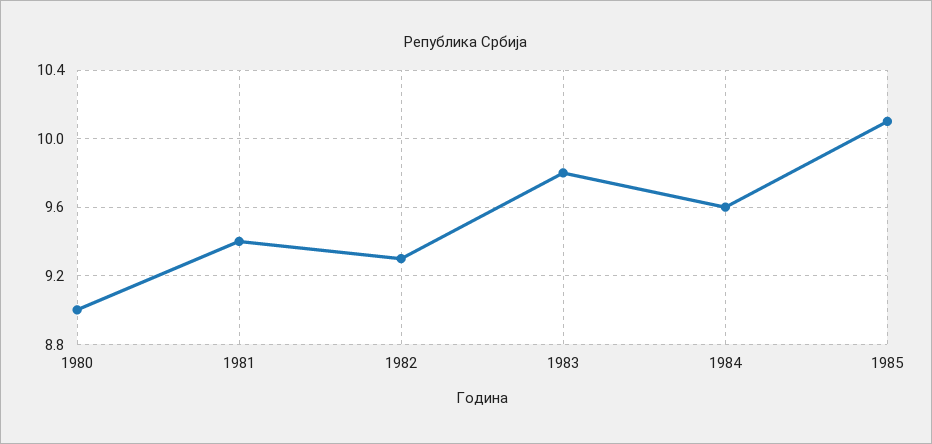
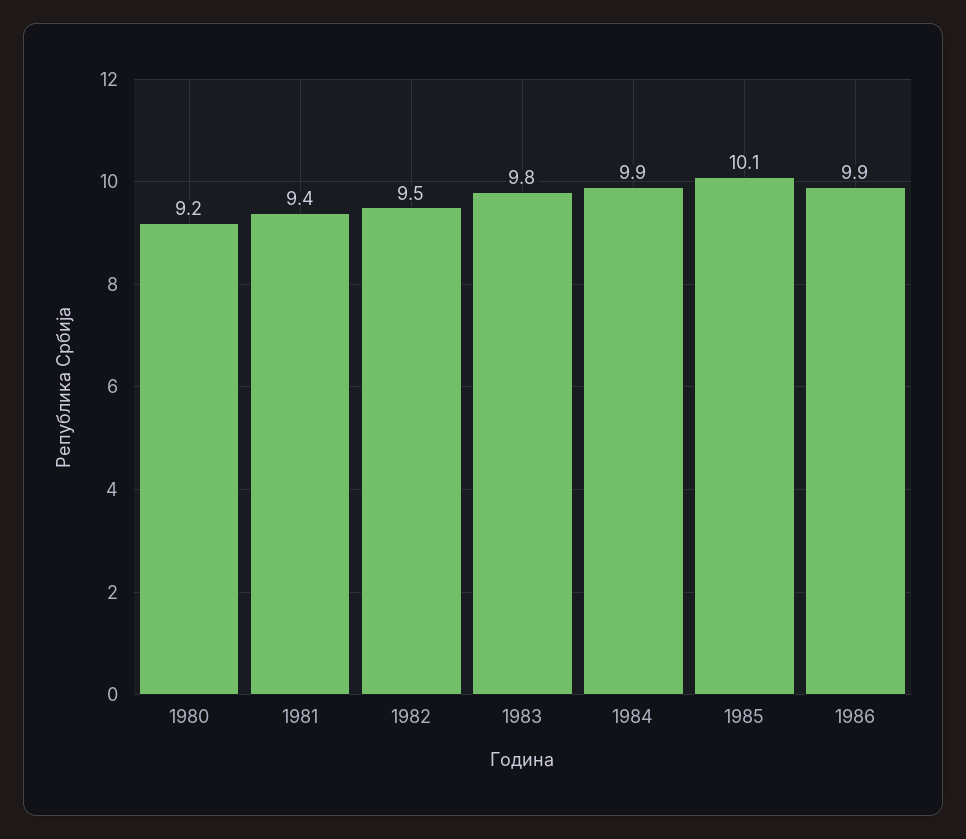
1980: 9 -> 9.2
1982: 9.3 -> 9.5
1984: 9.6 -> 9.9
1986: none -> 9.9

